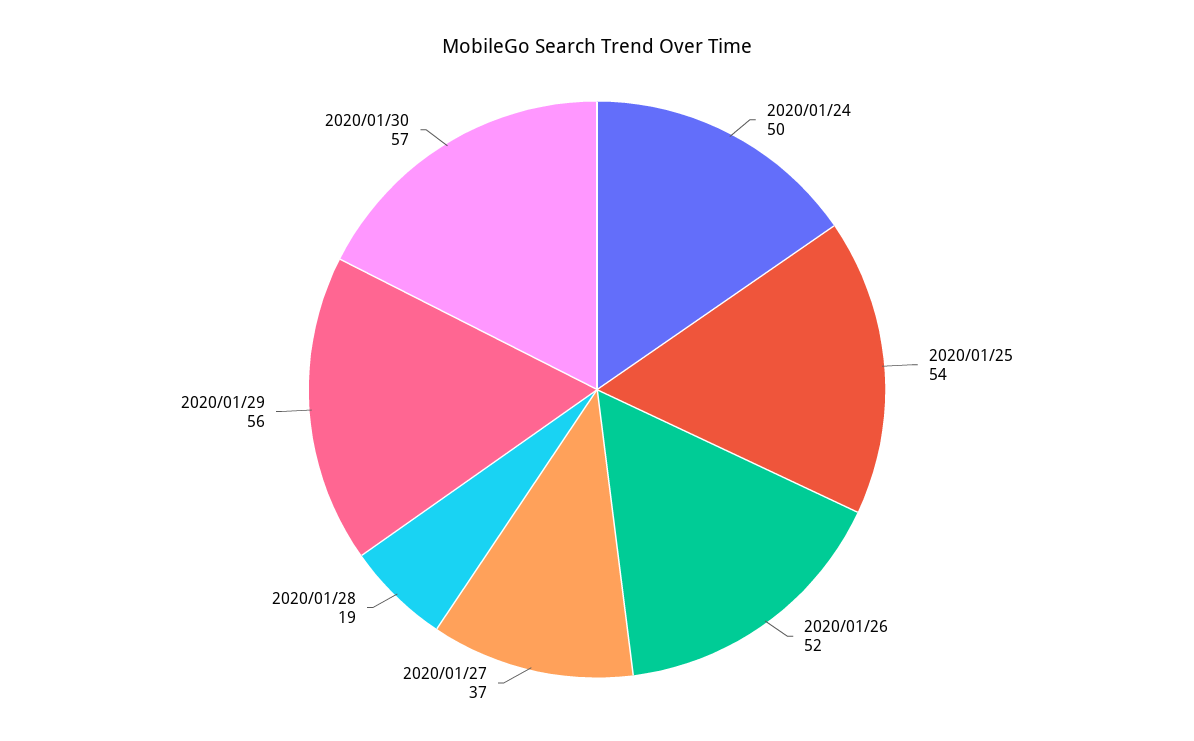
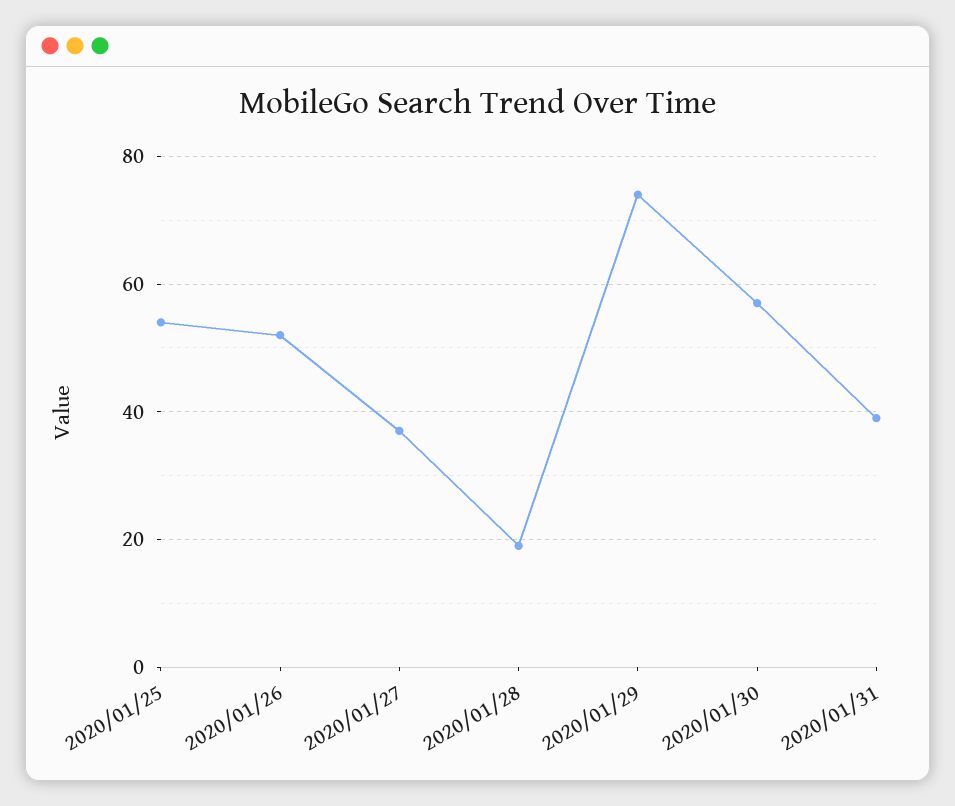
2020/01/24: 50 -> none
2020/01/29: 56 -> 75
2020/01/31: none -> 40

